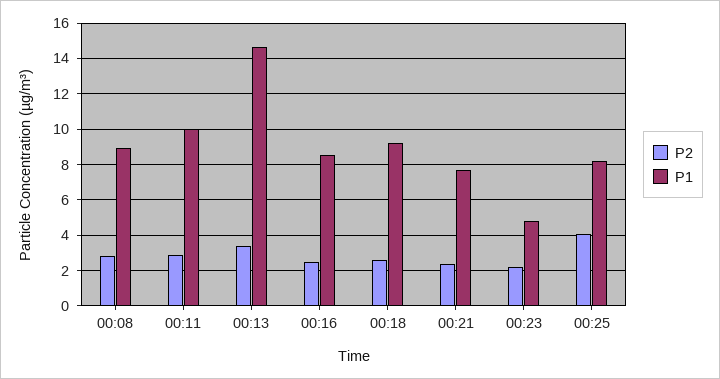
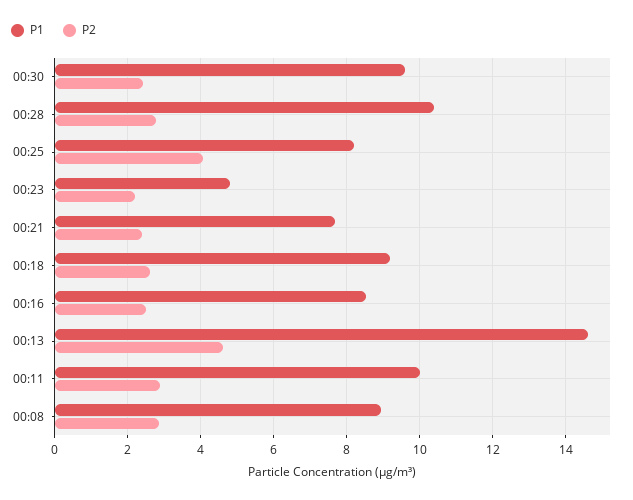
P2, 00:13: 3.5 -> 4.6
P1, 00:30: none -> 9.6
P2, 00:30: none -> 2.4
P1, 00:28: none -> 10.4
P2, 00:28: none -> 2.8

